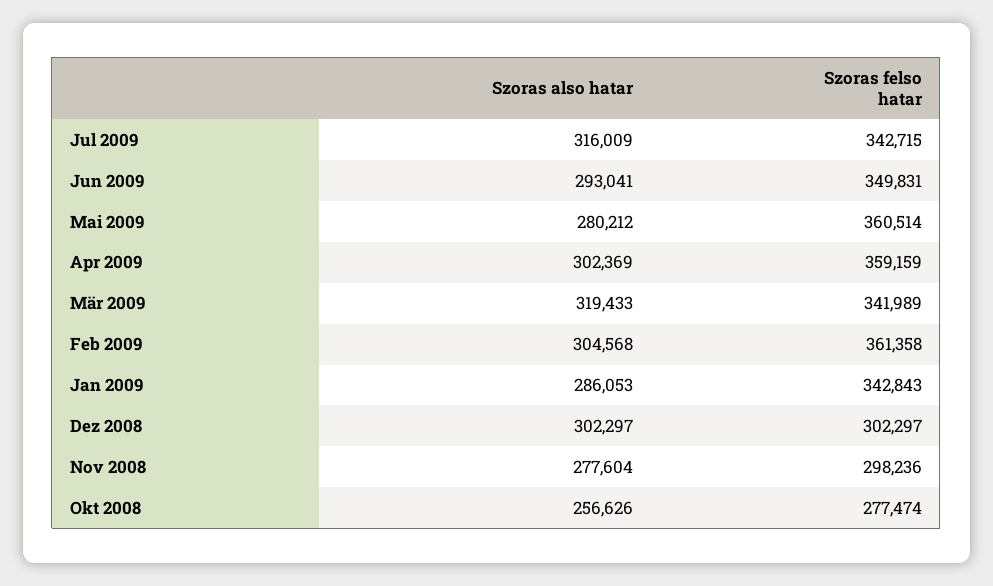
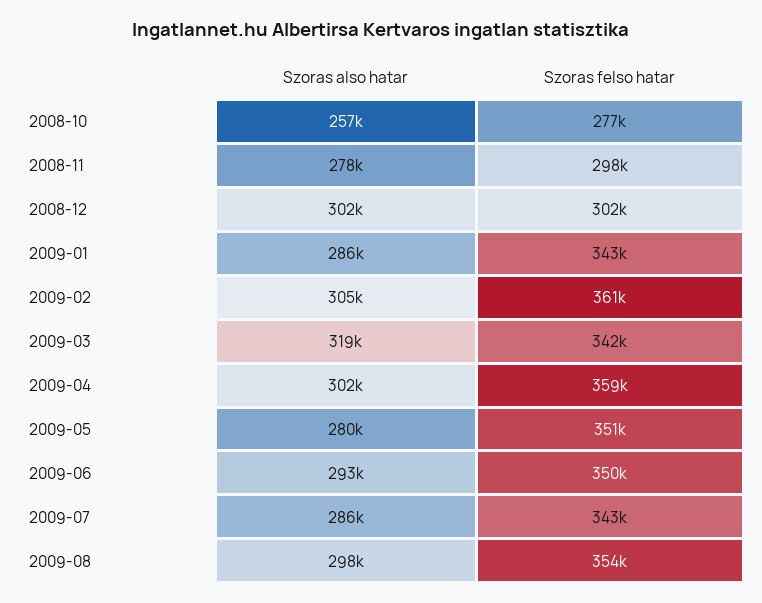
Szoras also hatar, Jul 2009: 316009 -> 286000
Szoras felso hatar, Mai 2009: 360514 -> 351000
Szoras also hatar, 2009-08: none -> 298000
Szoras felso hatar, 2009-08: none -> 354000

